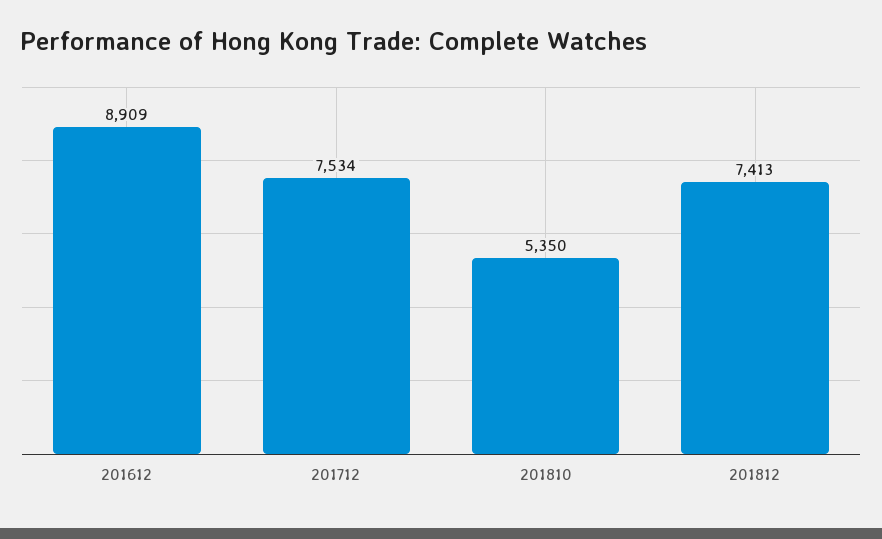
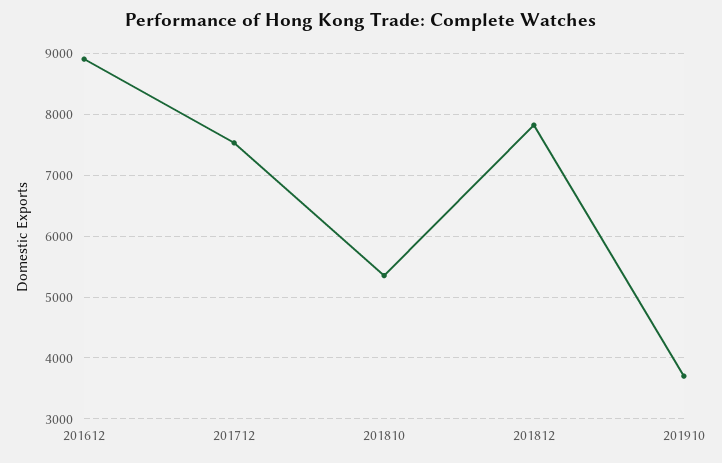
201812: 7413 -> 7800
201910: none -> 3700

